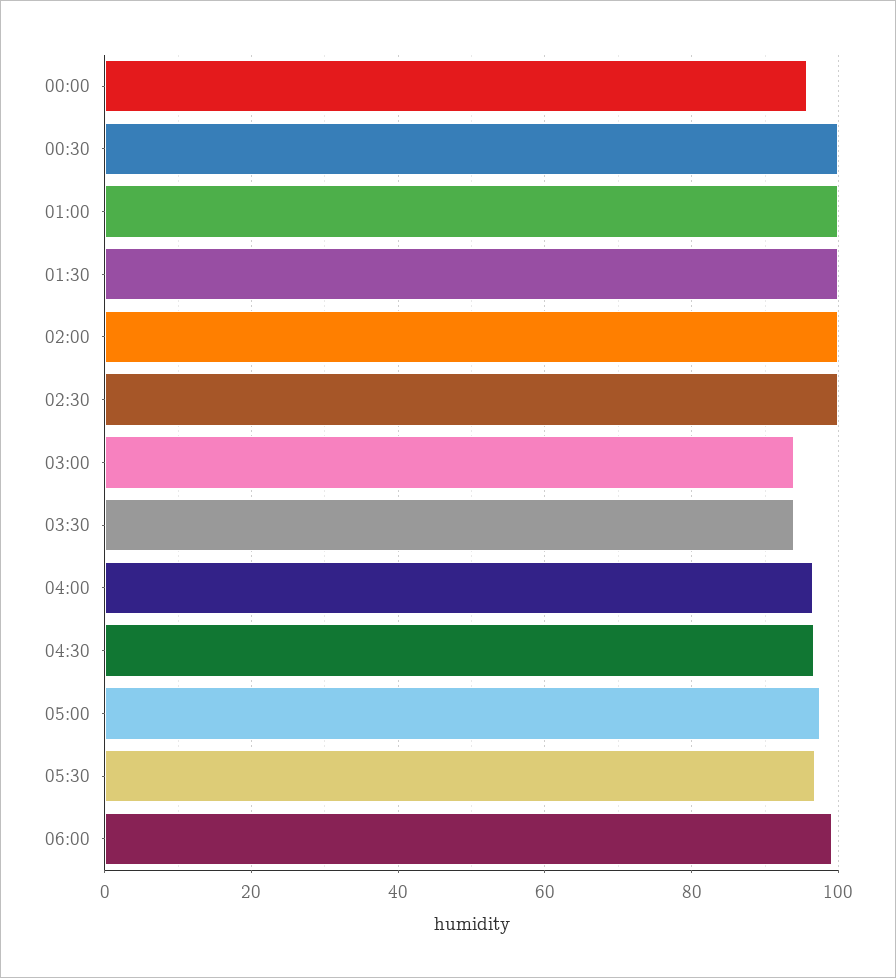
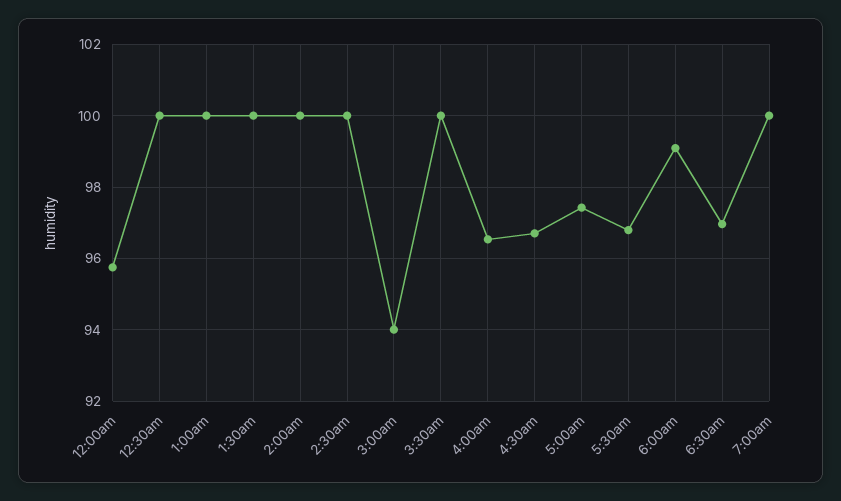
03:30: 94 -> 100
6:30am: none -> 97
7:00am: none -> 100

